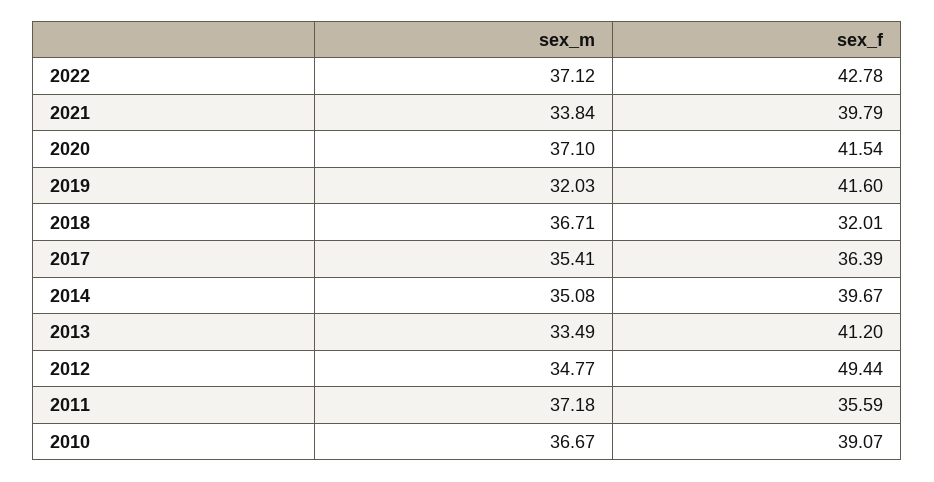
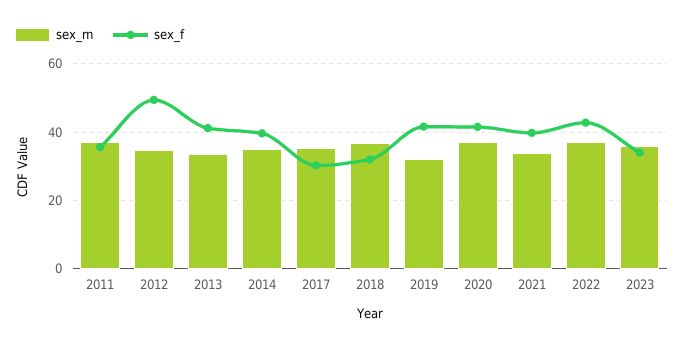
sex_f, 2017: 36.39 -> 30
sex_m, 2010: 36.67 -> none
sex_f, 2010: 39.07 -> none
sex_m, 2023: none -> 36
sex_f, 2023: none -> 34

